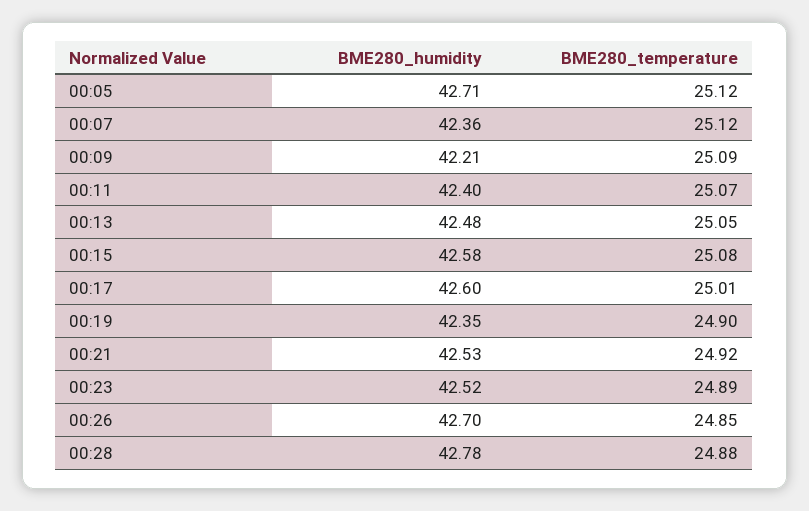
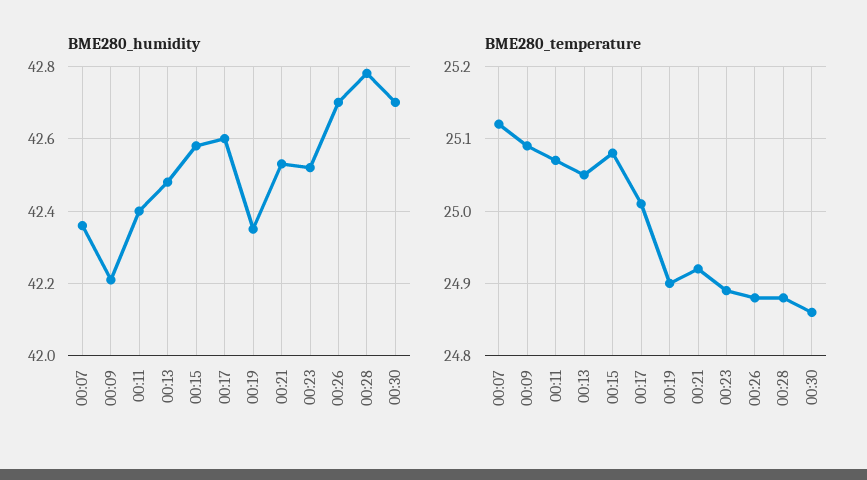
BME280_humidity, 00:05: 42.71 -> none
BME280_temperature, 00:05: 25.12 -> none
BME280_temperature, 00:26: 24.85 -> 24.88
BME280_humidity, 00:30: none -> 42.7
BME280_temperature, 00:30: none -> 24.86

